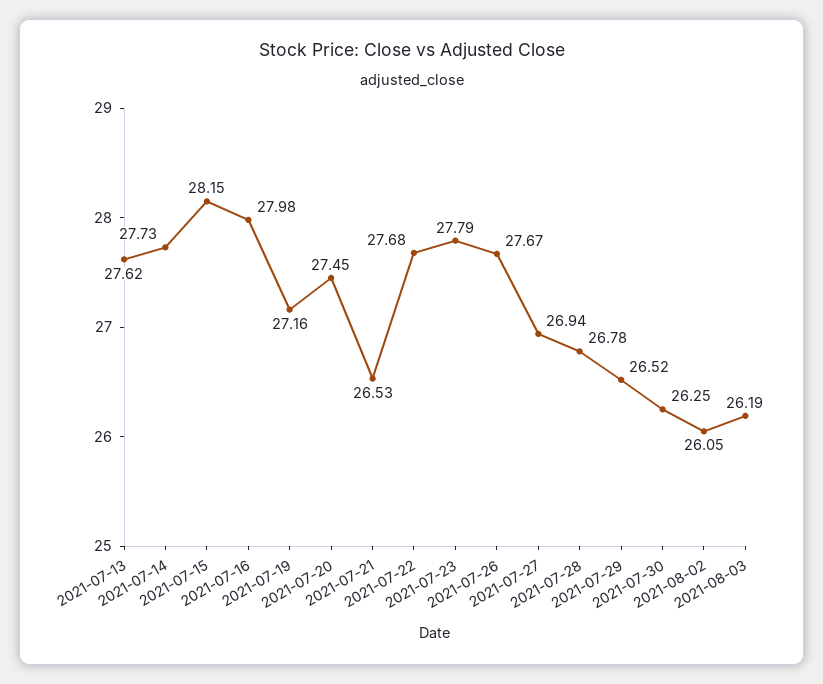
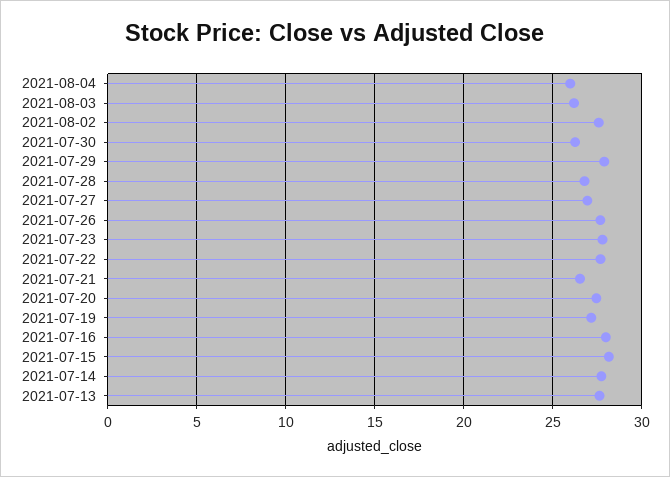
2021-07-29: 26.52 -> 28
2021-08-02: 26.05 -> 27.5
2021-08-04: none -> 26

